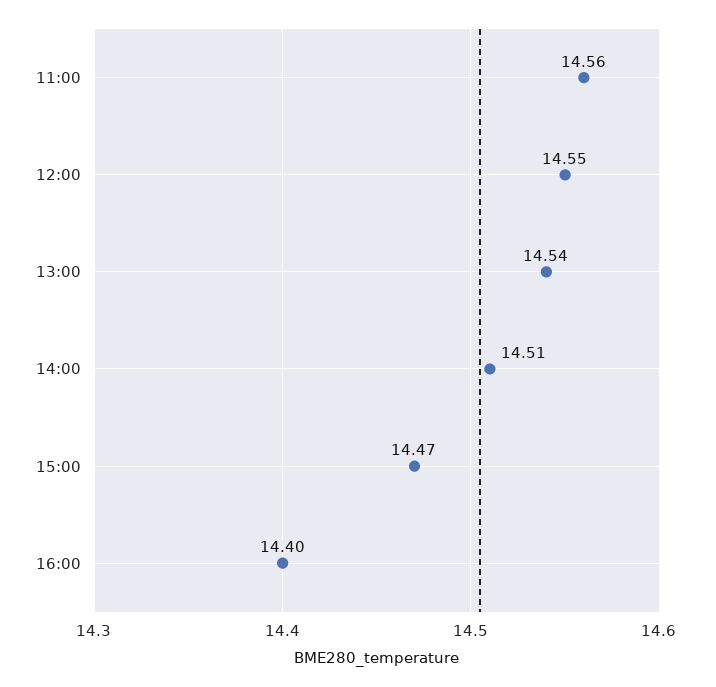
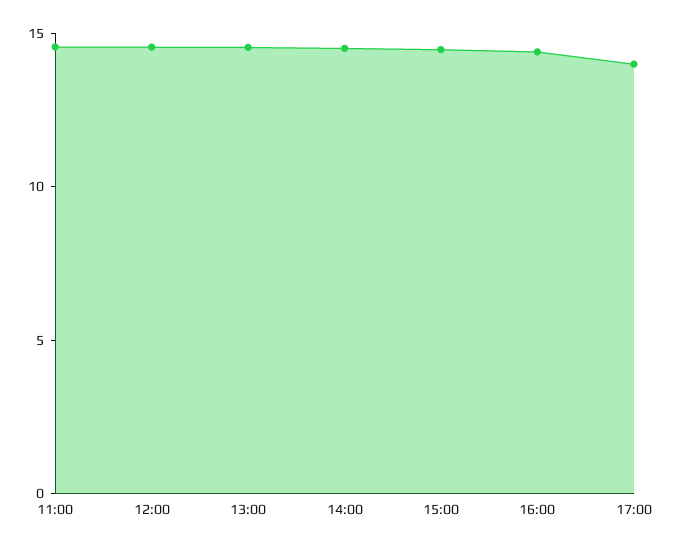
17:00: none -> 14

